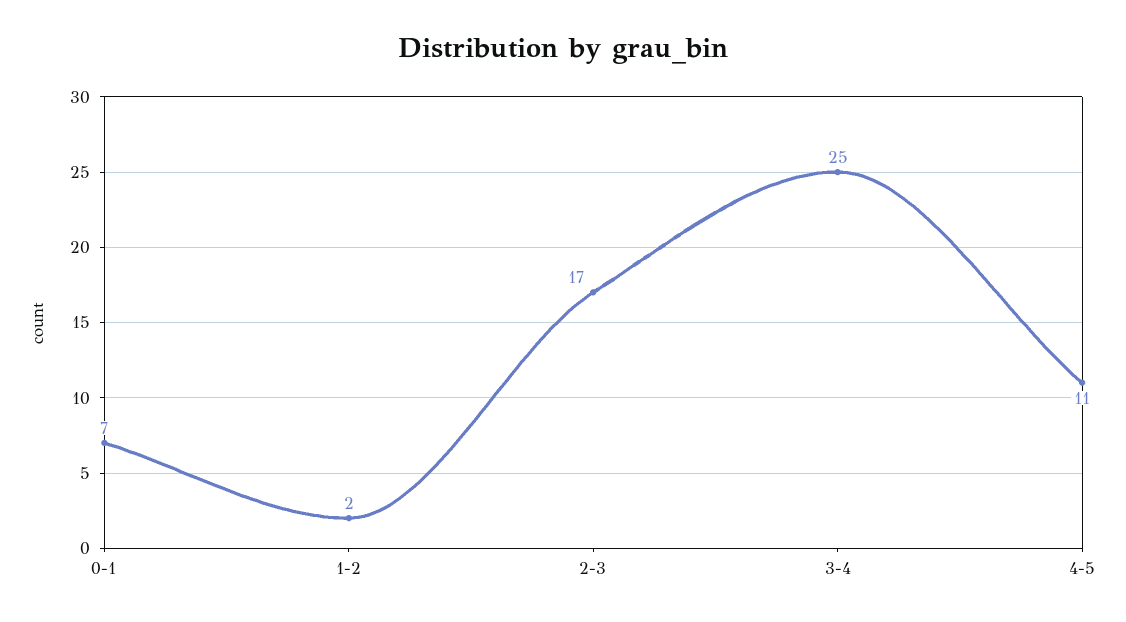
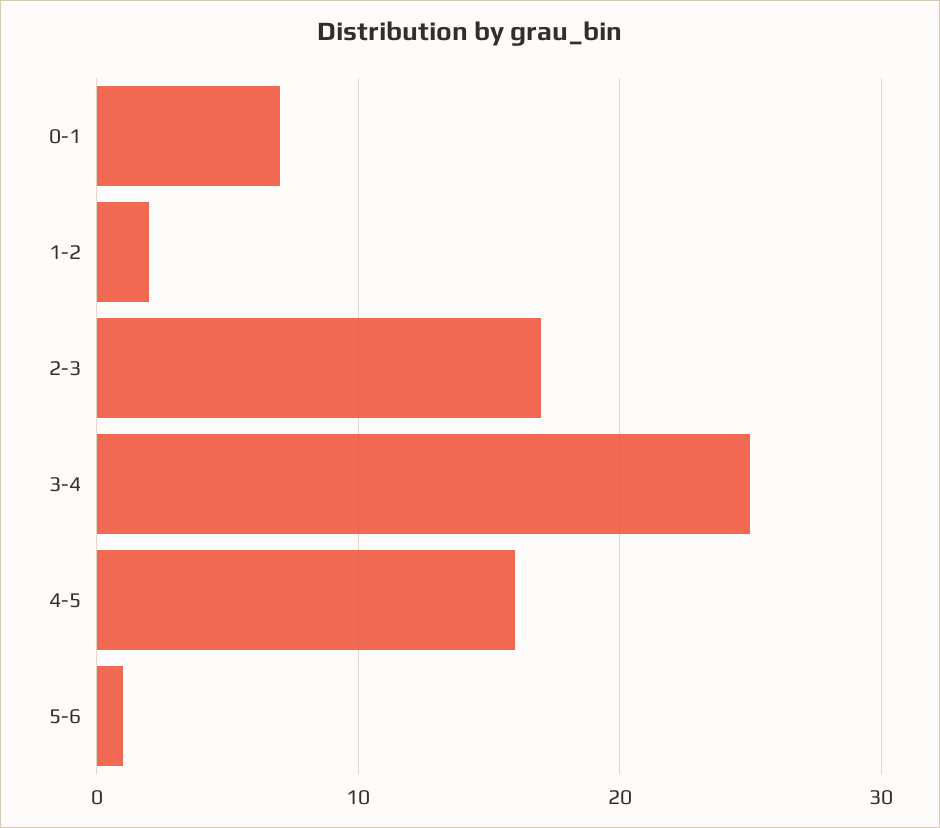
4-5: 11 -> 16
5-6: none -> 1

